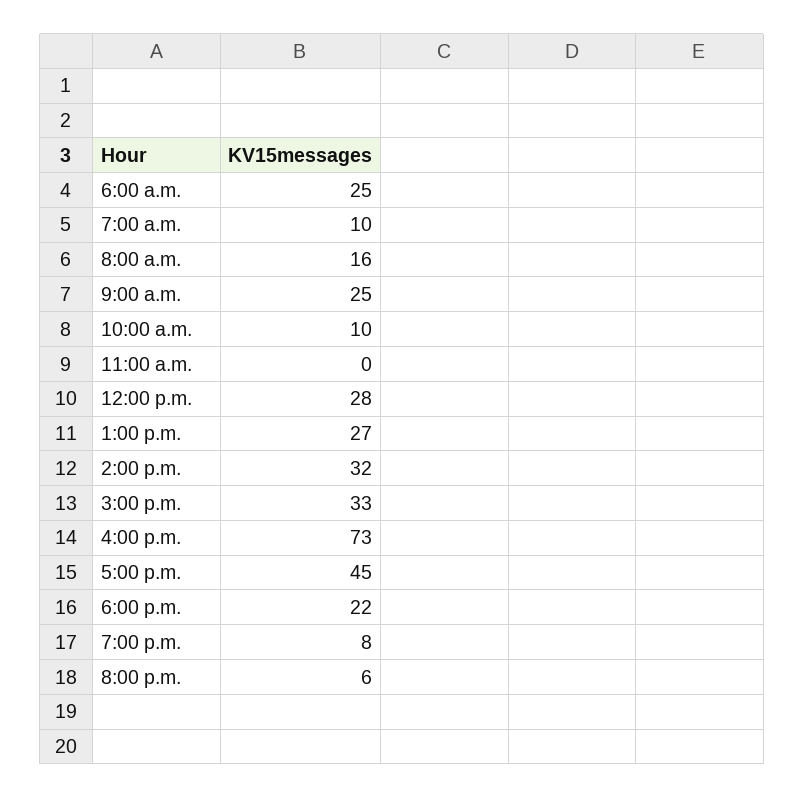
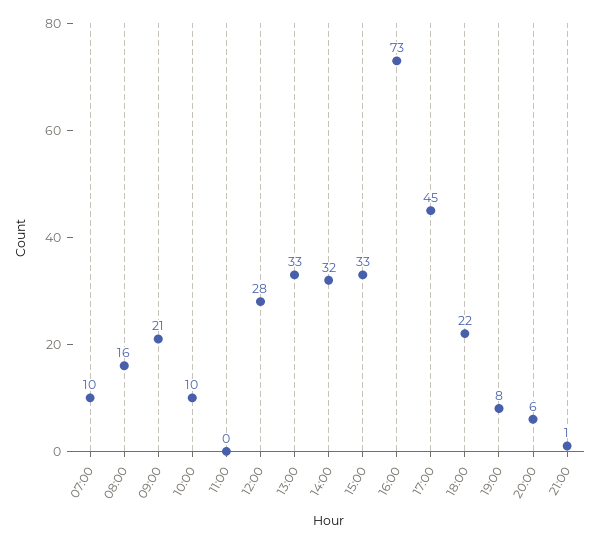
6:00 a.m.: 25 -> none
9:00 a.m.: 25 -> 21
1:00 p.m.: 27 -> 33
21:00: none -> 1

